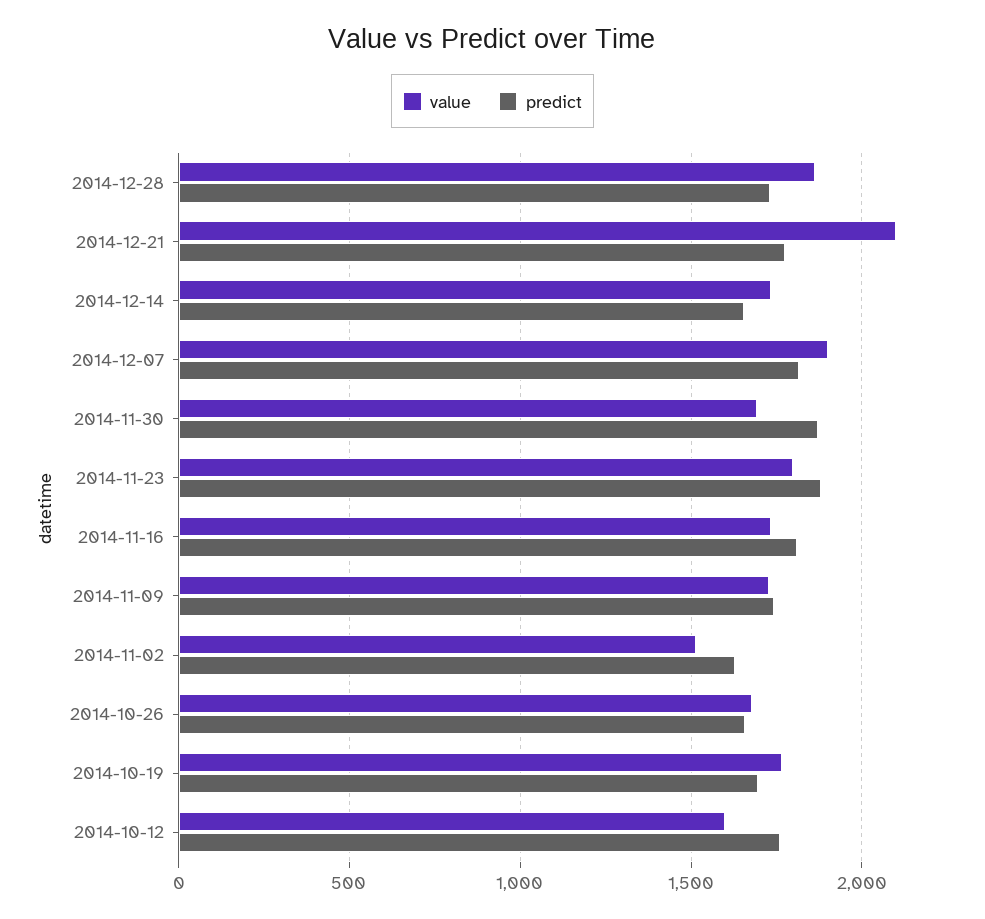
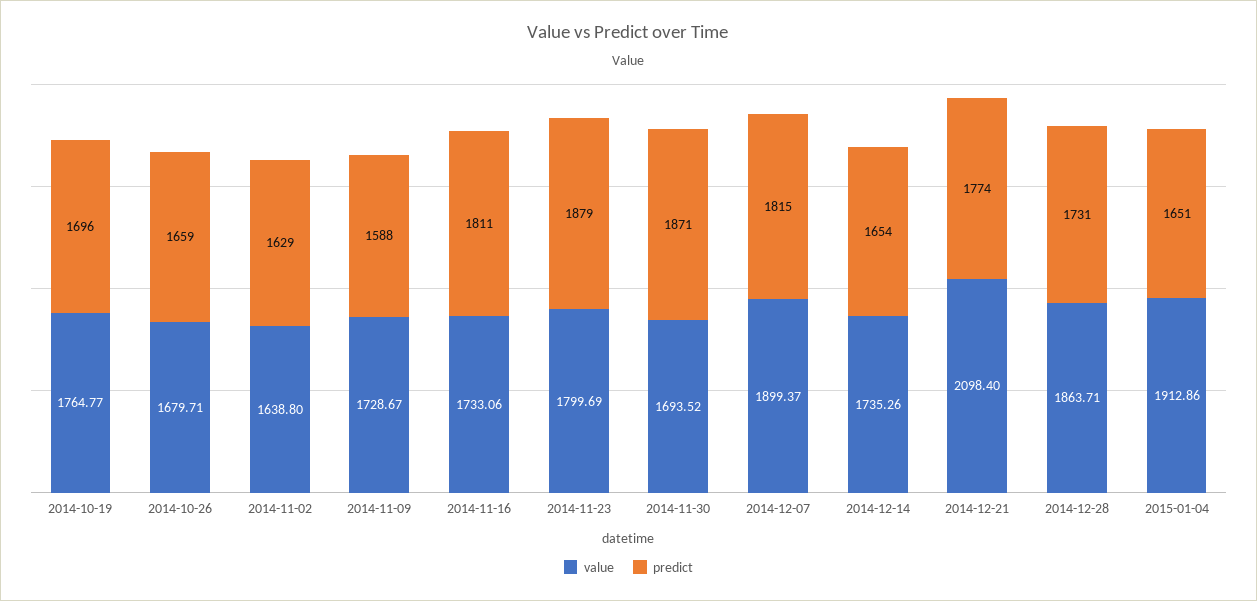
predict, 2014-11-09: 1750 -> 1588
value, 2014-11-02: 1500 -> 1638.8
value, 2014-10-12: 1600 -> none
predict, 2014-10-12: 1750 -> none
value, 2015-01-04: none -> 1912.86
predict, 2015-01-04: none -> 1651

